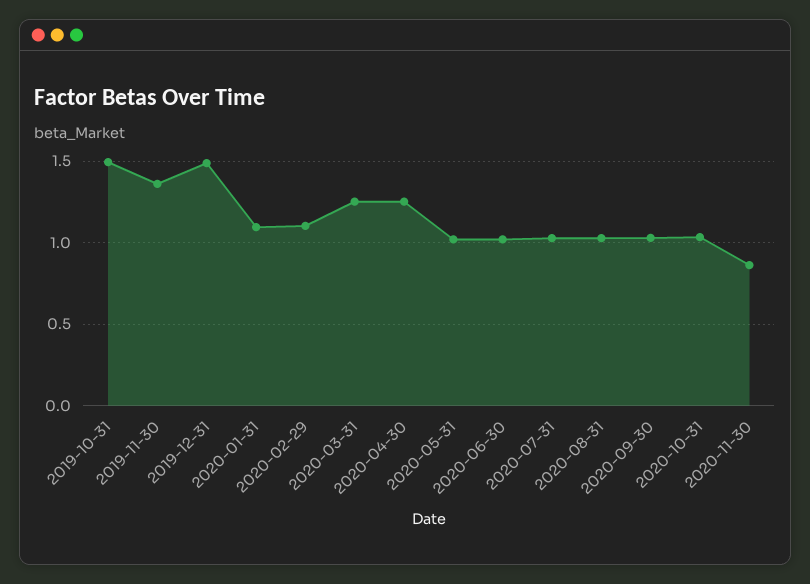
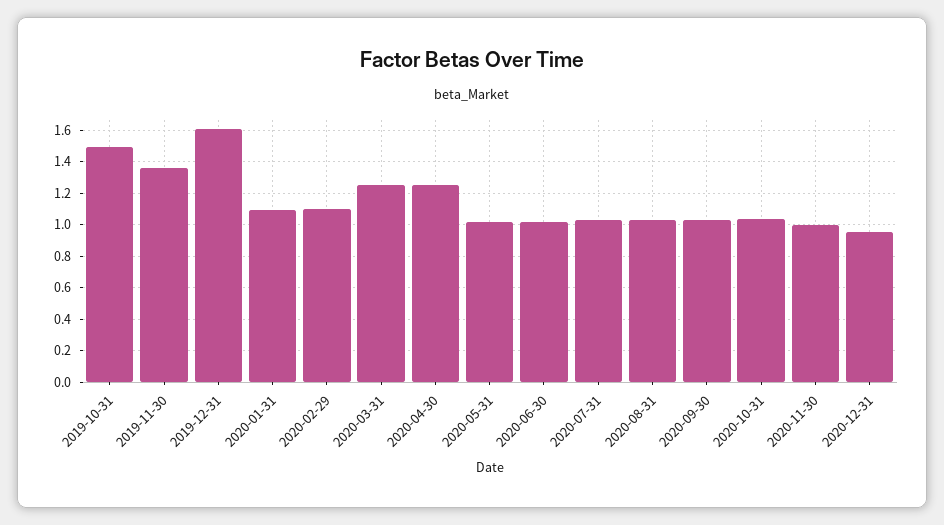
2019-12-31: 1.5 -> 1.6
2020-11-30: 0.85 -> 1
2020-12-31: none -> 0.95

